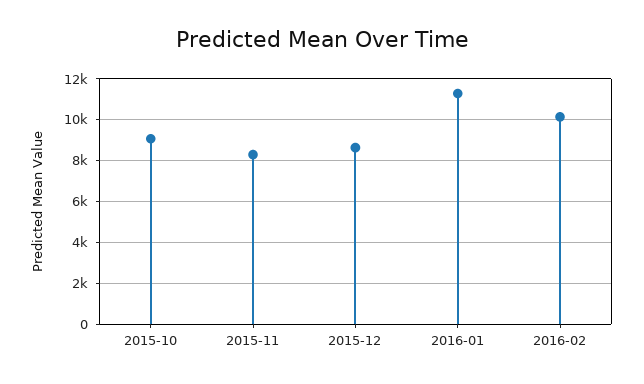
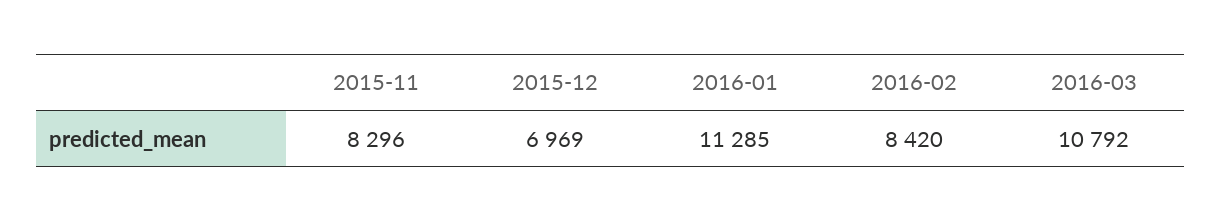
2015-10: 9000 -> none
2015-12: 8500 -> 6969
2016-02: 10000 -> 8420
2016-03: none -> 10792

